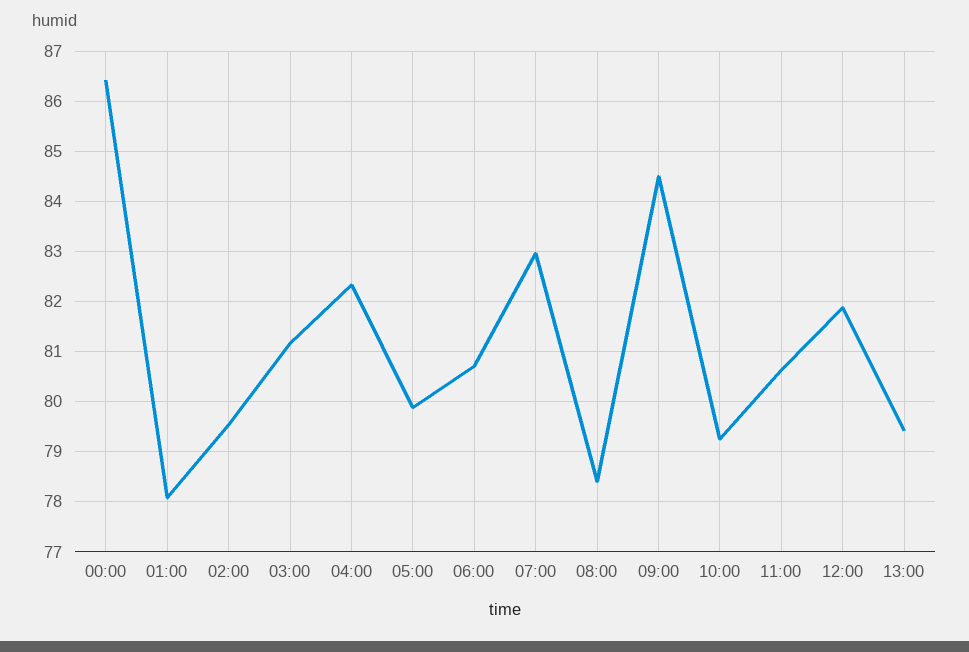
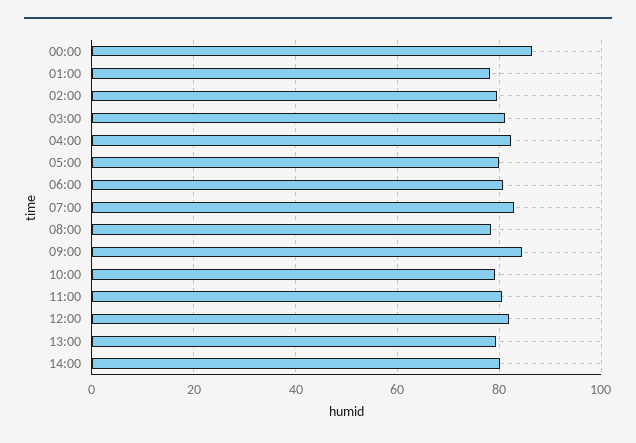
14:00: none -> 80

